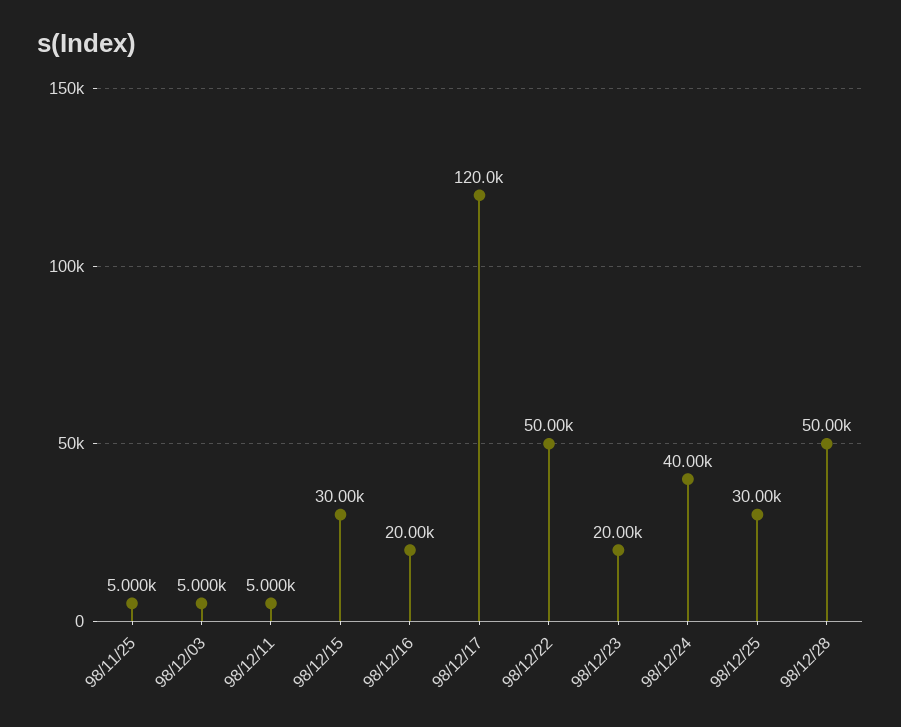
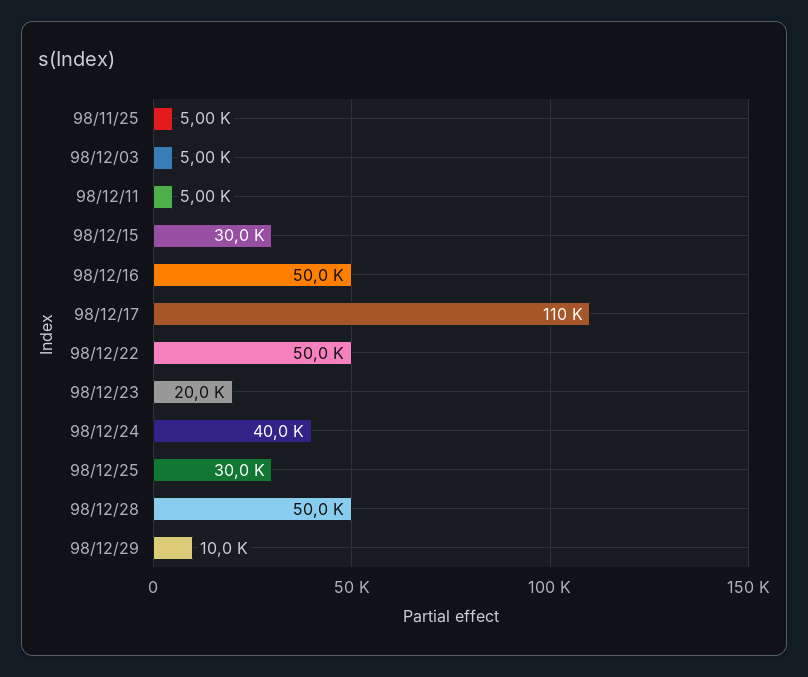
98/12/16: 20000 -> 50000
98/12/17: 120000 -> 110000
98/12/29: none -> 10000

